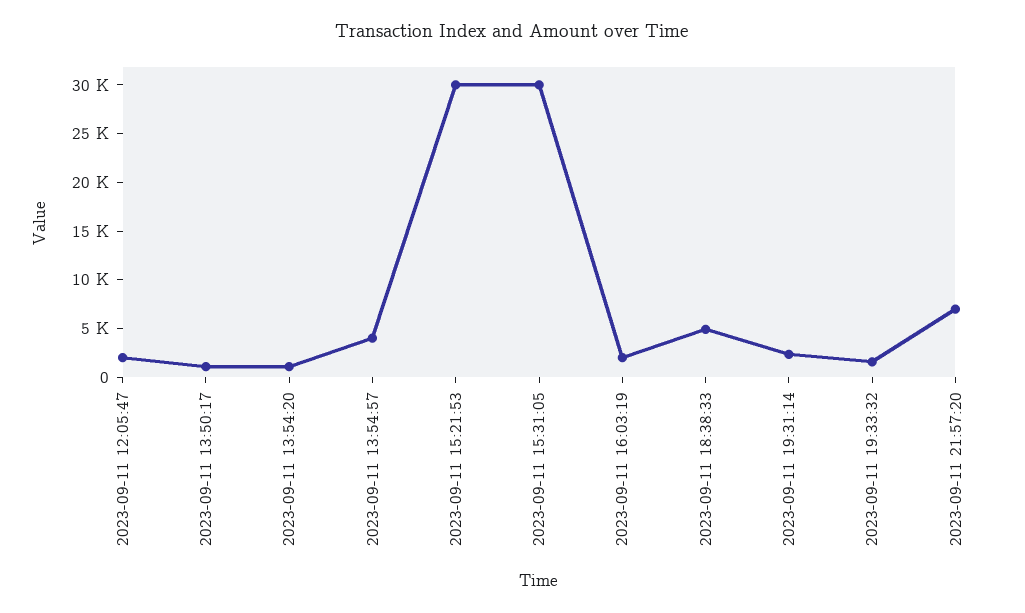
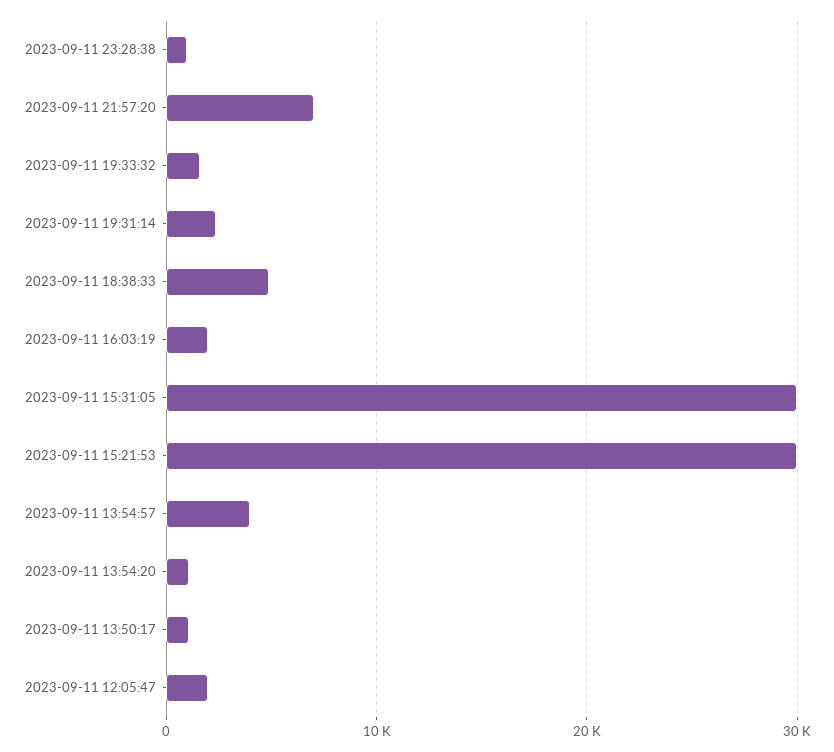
2023-09-11 23:28:38: none -> 1000

